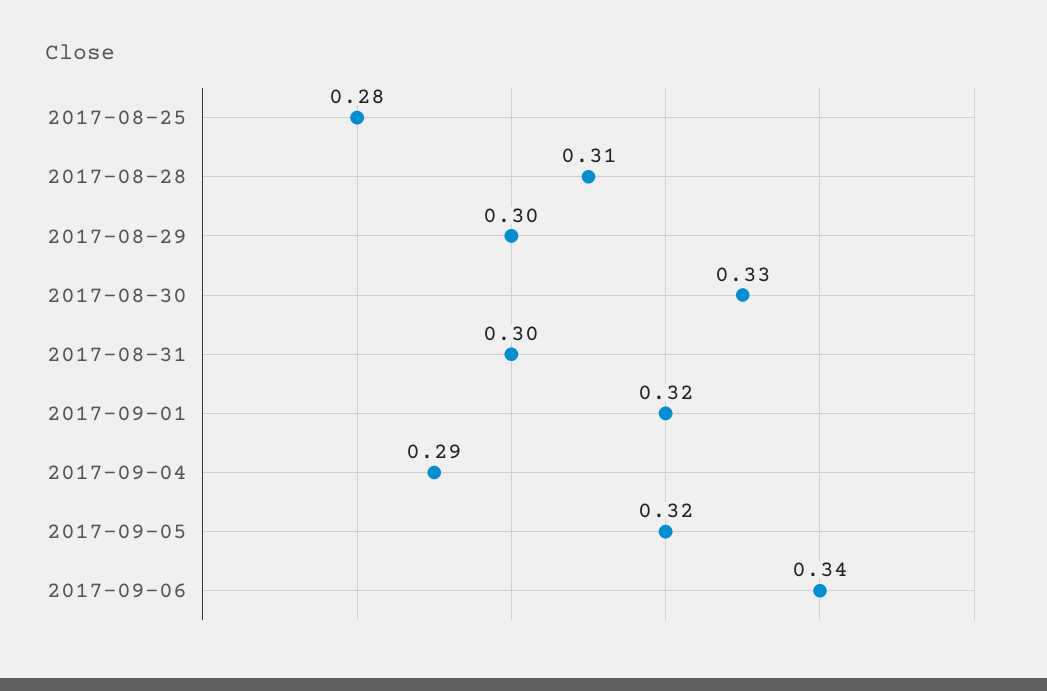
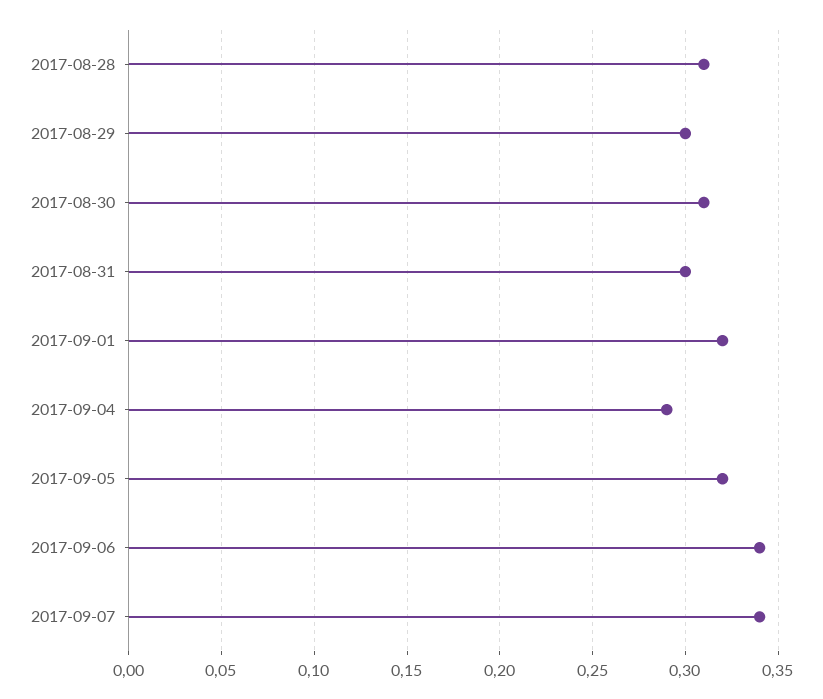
2017-08-25: 0.28 -> none
2017-08-30: 0.33 -> 0.31
2017-09-07: none -> 0.34

